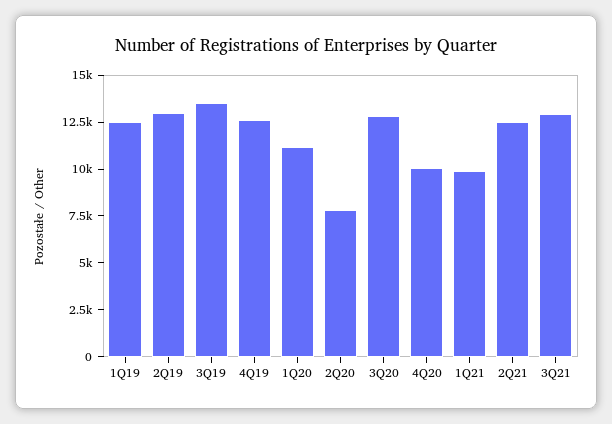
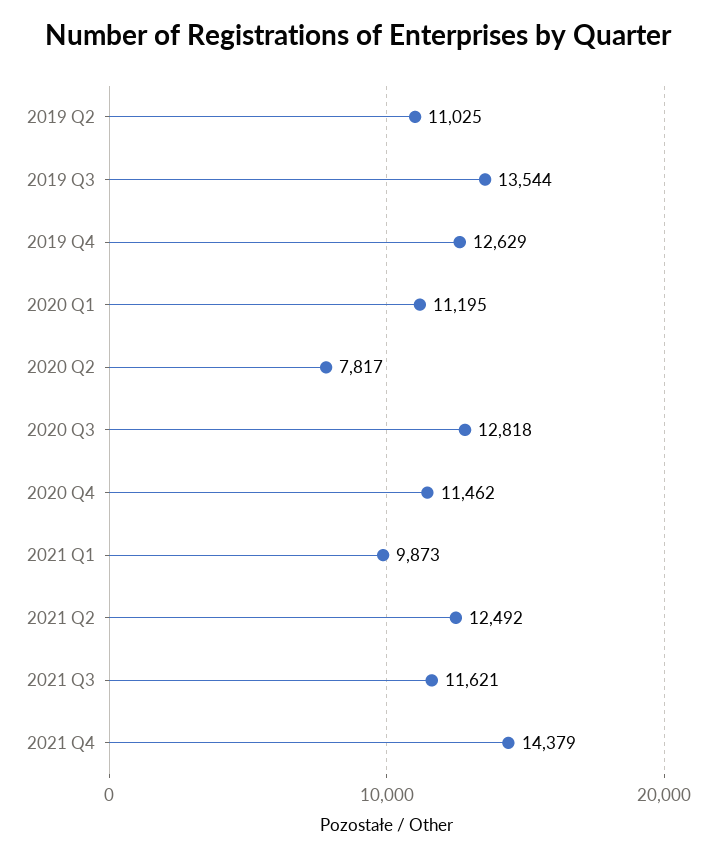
1Q19: 12500 -> none
2Q19: 13000 -> 11025
4Q20: 10000 -> 11462
3Q21: 13000 -> 11621
2021 Q4: none -> 14379

